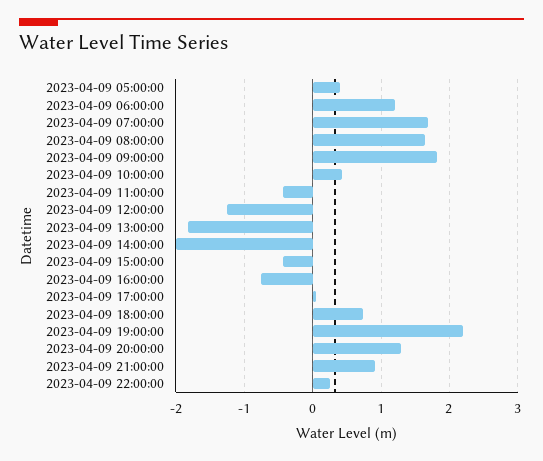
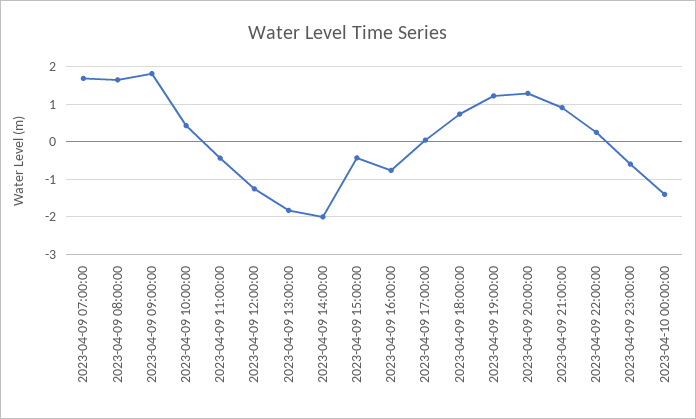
2023-04-09 05:00:00: 0.4 -> none
2023-04-09 06:00:00: 1.2 -> none
2023-04-09 19:00:00: 2.2 -> 1.2
2023-04-09 23:00:00: none -> -0.6
2023-04-10 00:00:00: none -> -1.4

